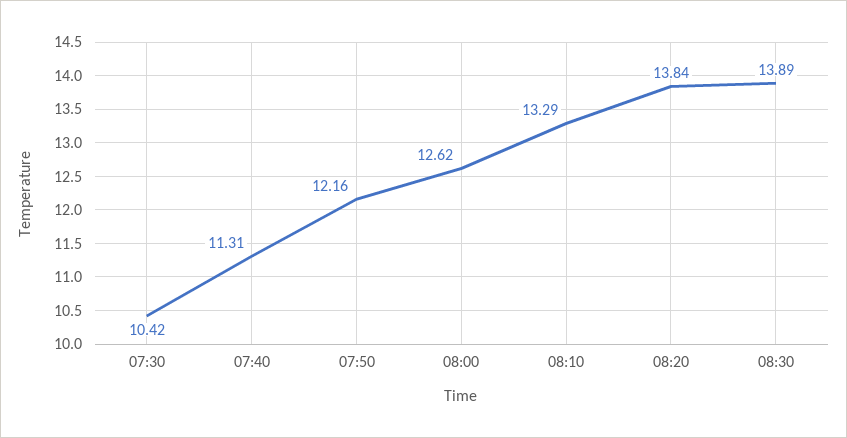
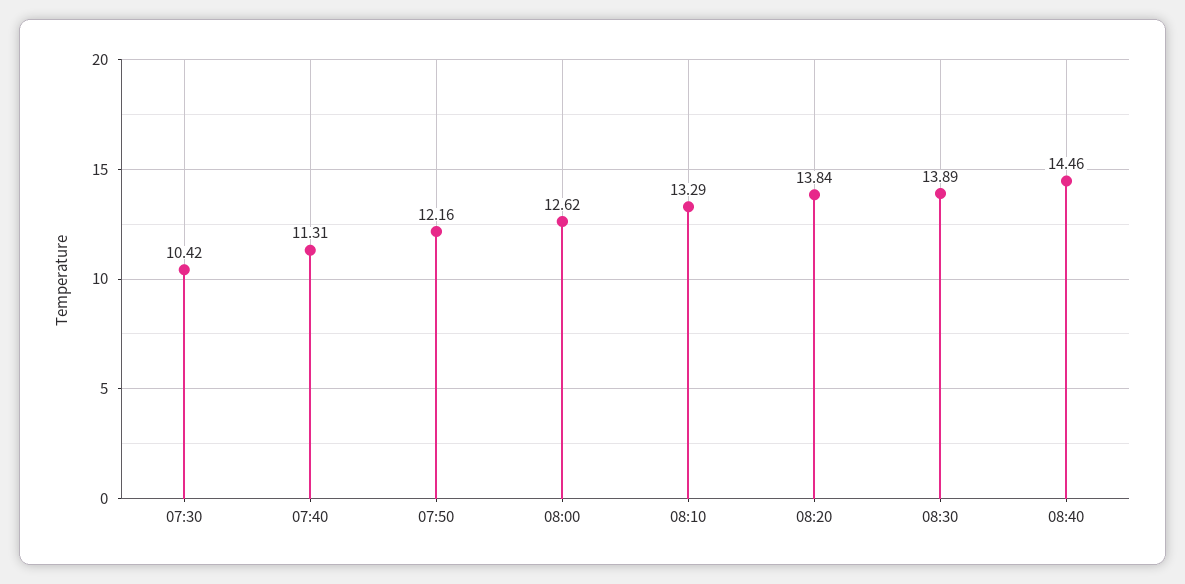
08:40: none -> 14.46

